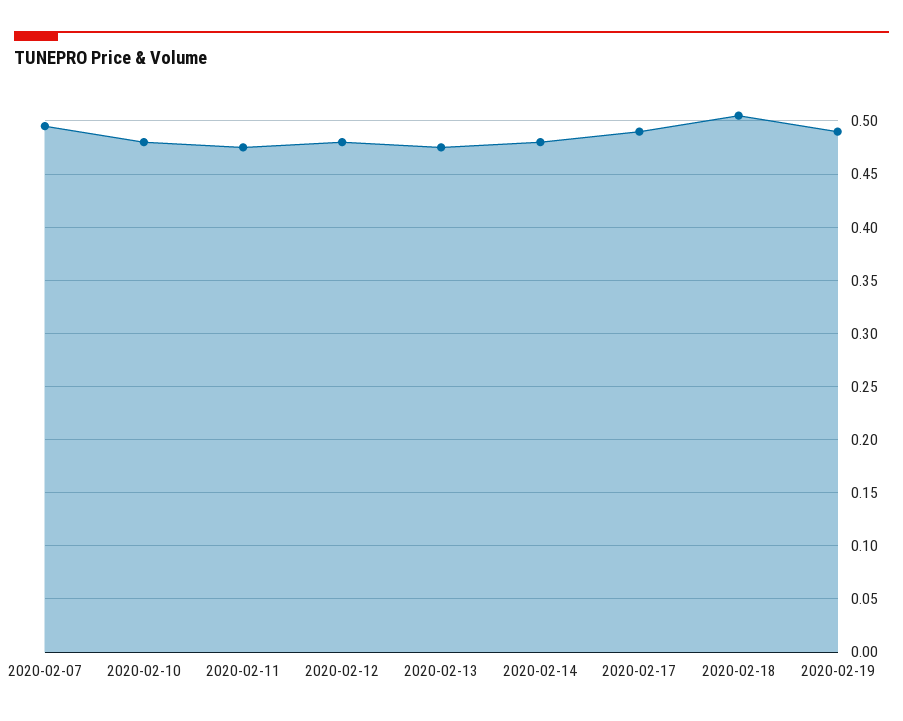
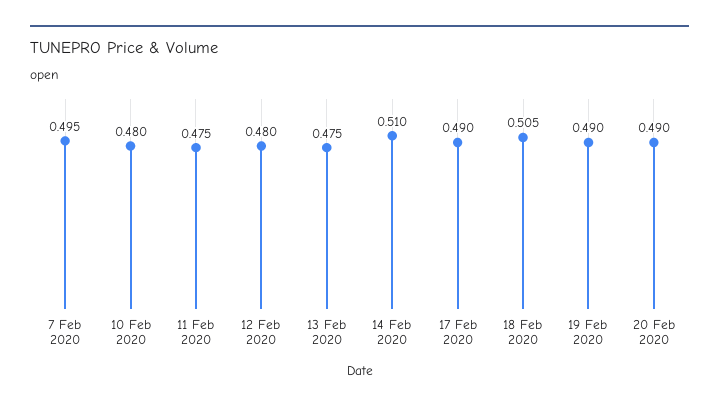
2020-02-14: 0.48 -> 0.51
20 Feb 2020: none -> 0.49

